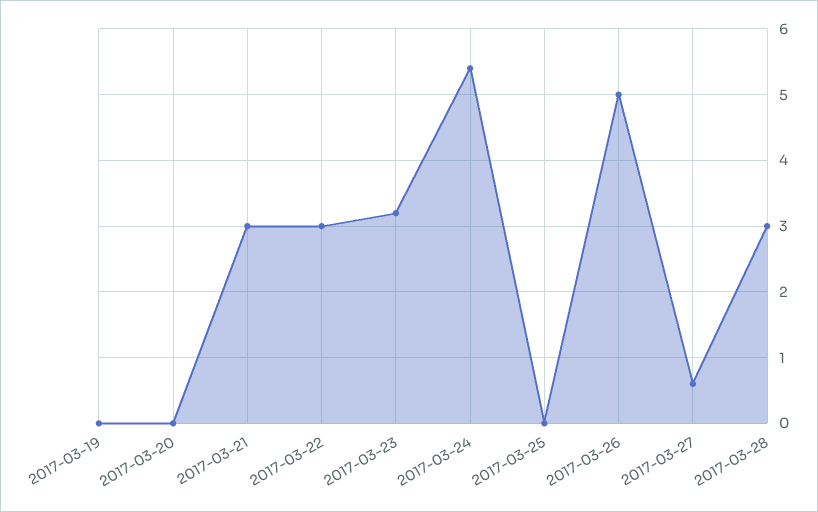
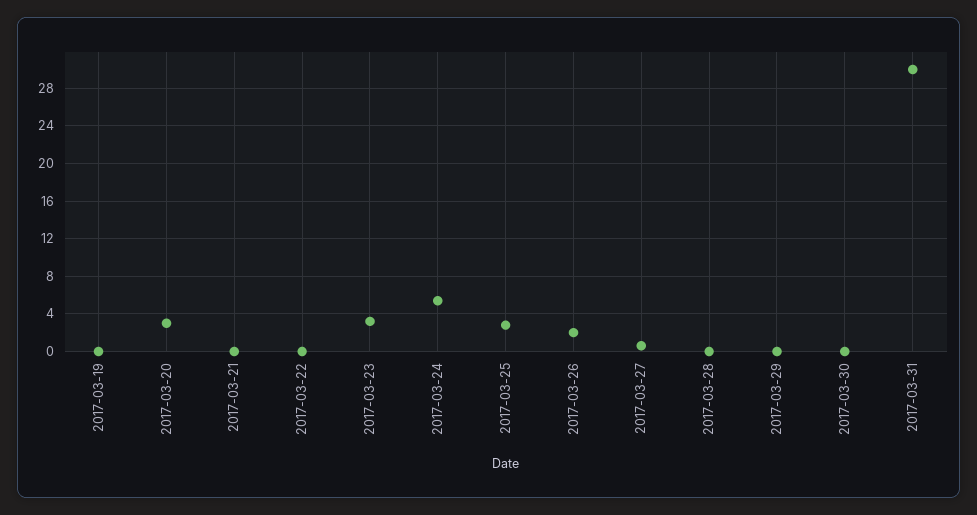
2017-03-20: 0 -> 3
2017-03-21: 3 -> 0
2017-03-22: 3 -> 0
2017-03-25: 0 -> 3
2017-03-26: 5 -> 2
2017-03-28: 3 -> 0
2017-03-29: none -> 0
2017-03-30: none -> 0
2017-03-31: none -> 30

